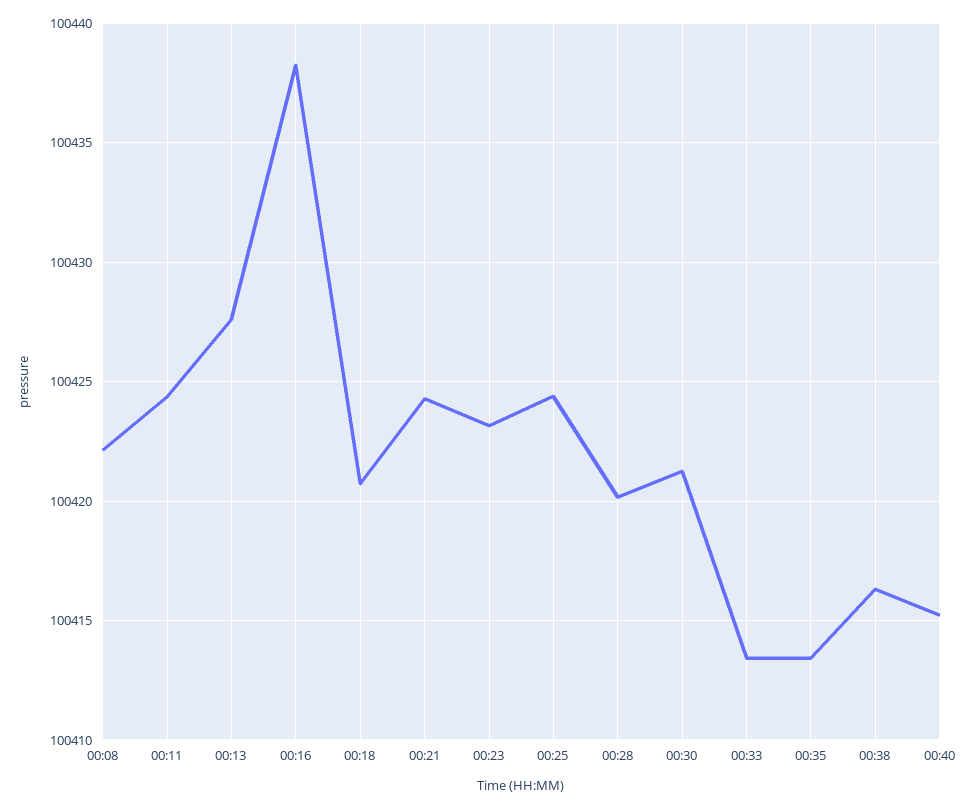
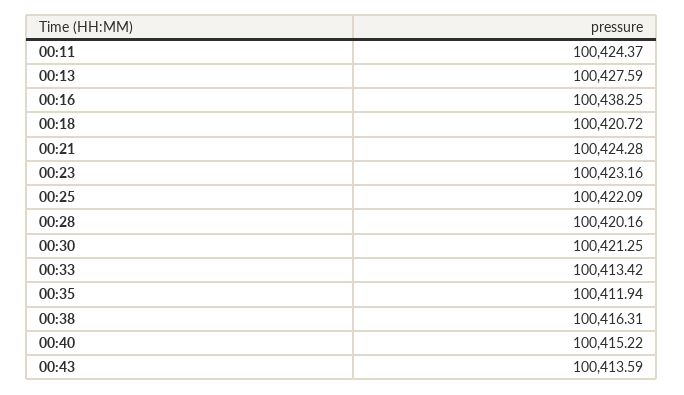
00:08: 100422 -> none
00:25: 100424.5 -> 100422.09
00:35: 100413.5 -> 100411.94
00:43: none -> 100413.59

